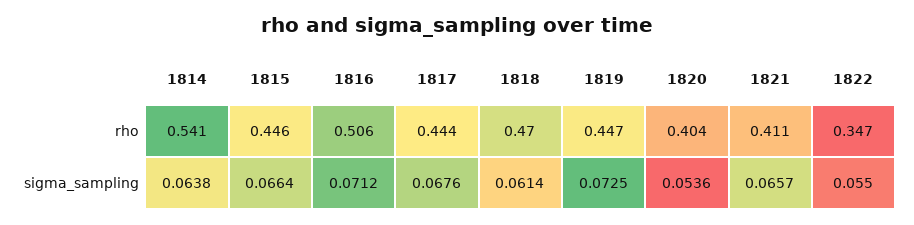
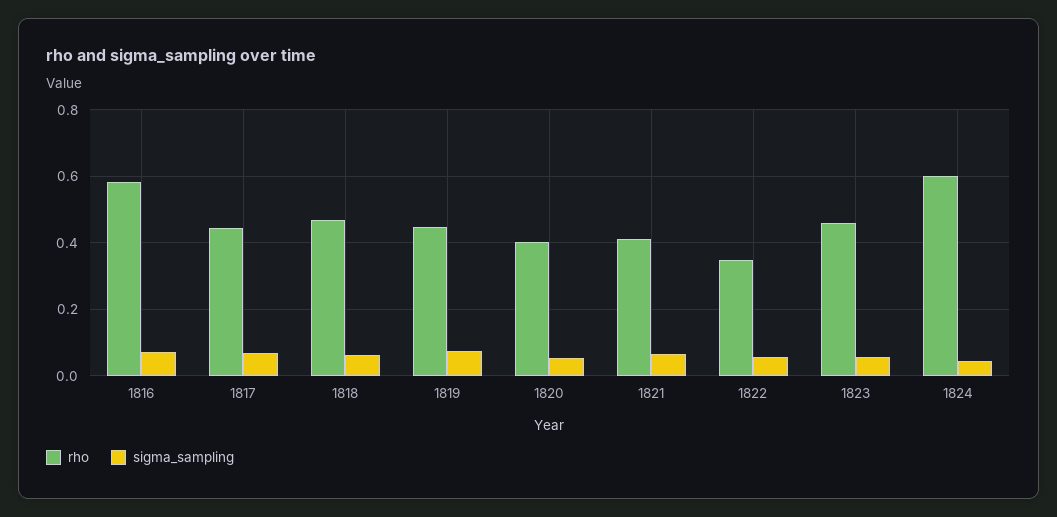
rho, 1814: 0.541 -> none
rho, 1815: 0.446 -> none
rho, 1816: 0.506 -> 0.58
sigma_sampling, 1814: 0.0638 -> none
sigma_sampling, 1815: 0.0664 -> none
rho, 1823: none -> 0.46
sigma_sampling, 1823: none -> 0.06
rho, 1824: none -> 0.6
sigma_sampling, 1824: none -> 0.04

